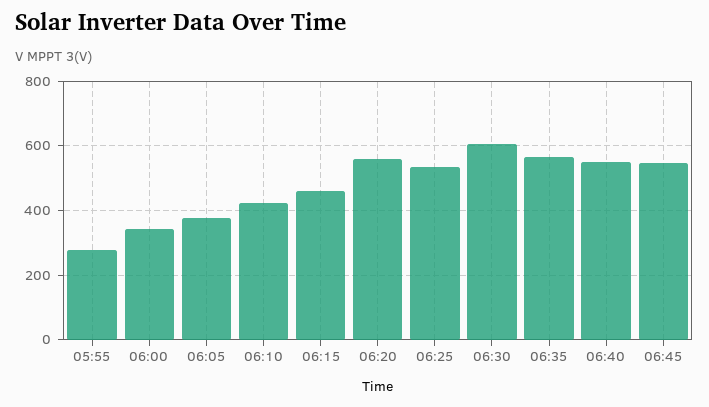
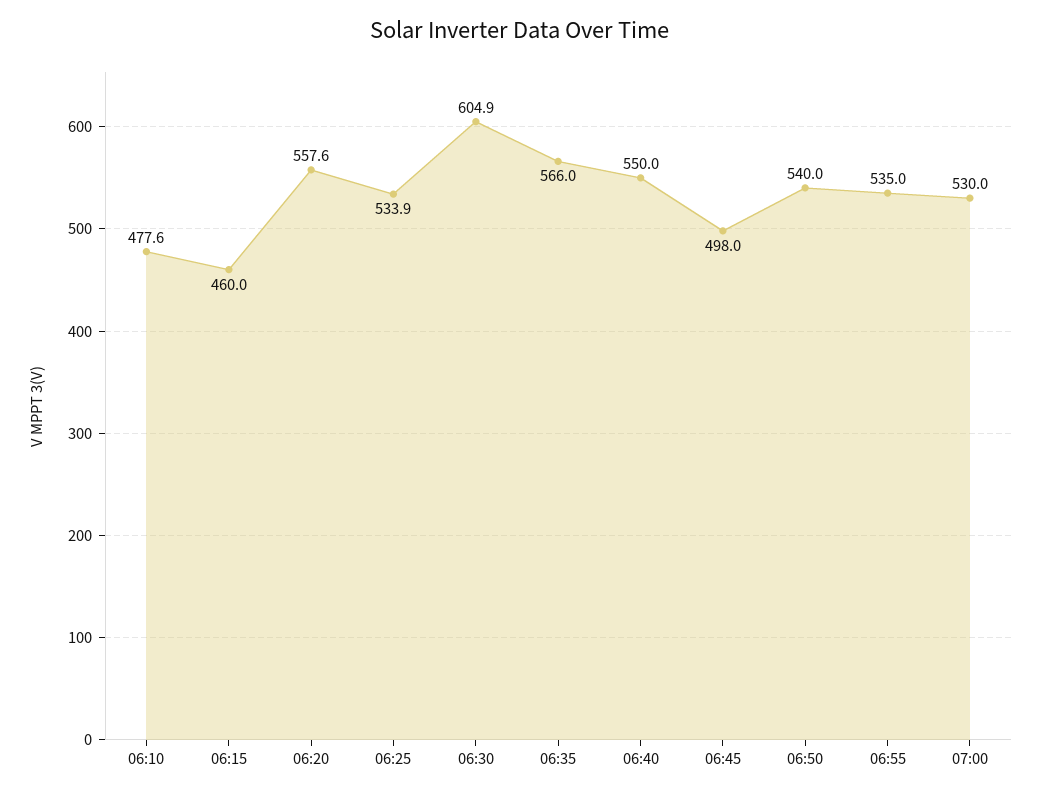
05:55: 280 -> none
06:00: 340 -> none
06:05: 380 -> none
06:10: 420 -> 477.6
06:45: 540 -> 498
06:50: none -> 540
06:55: none -> 535
07:00: none -> 530

